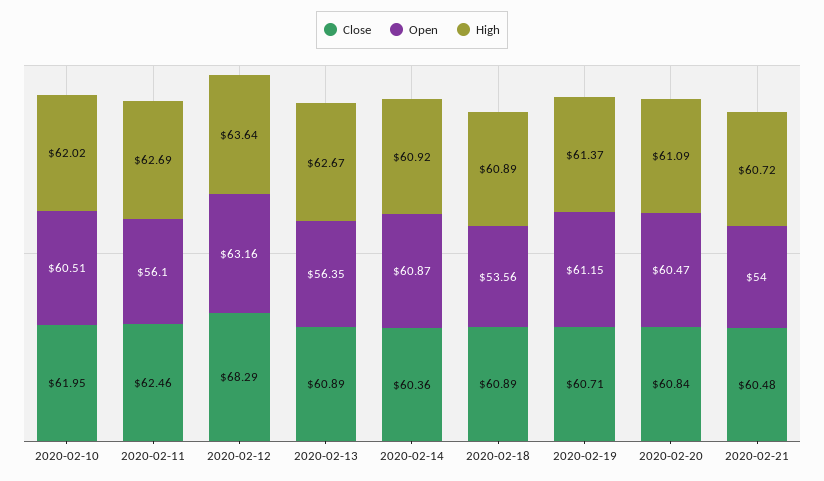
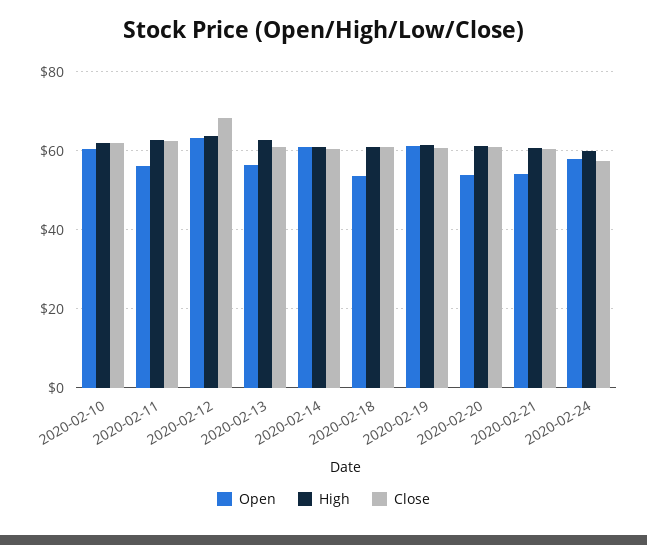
Open, 2020-02-20: 60.47 -> 54
Open, 2020-02-24: none -> 58
High, 2020-02-24: none -> 60
Close, 2020-02-24: none -> 58

